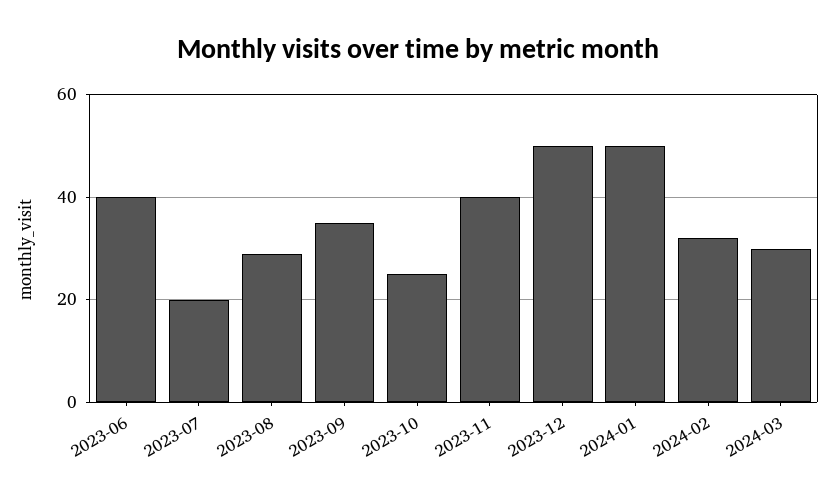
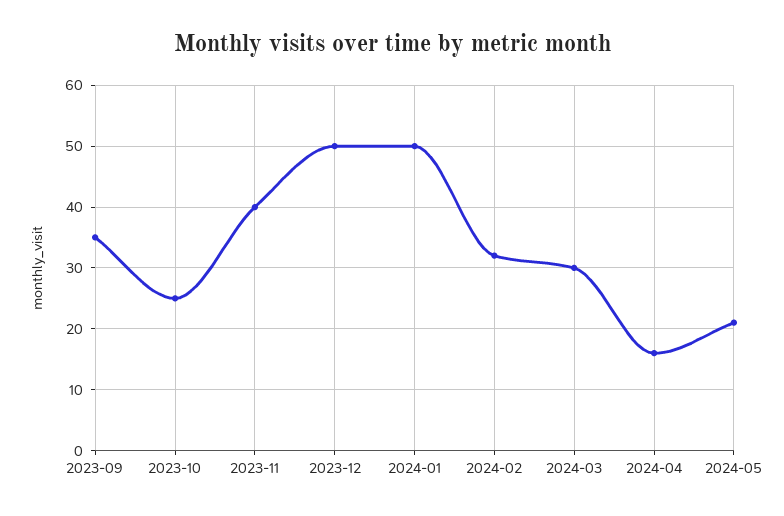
2023-06: 40 -> none
2023-07: 20 -> none
2023-08: 30 -> none
2024-04: none -> 16
2024-05: none -> 21

